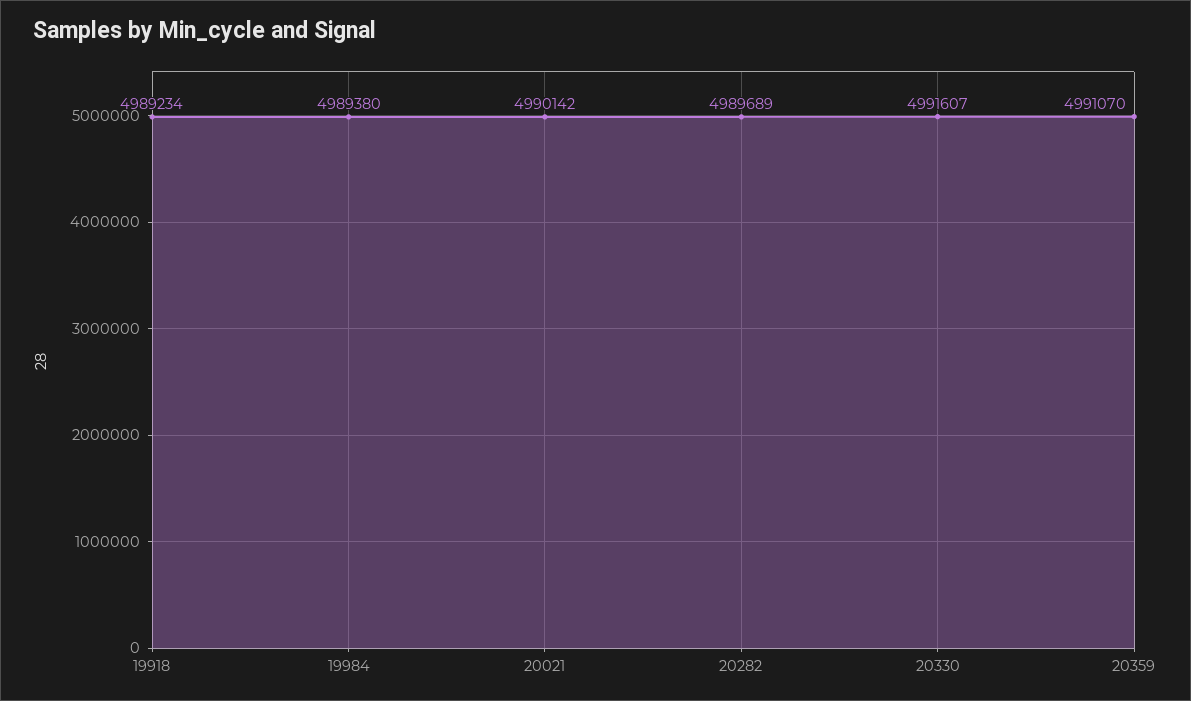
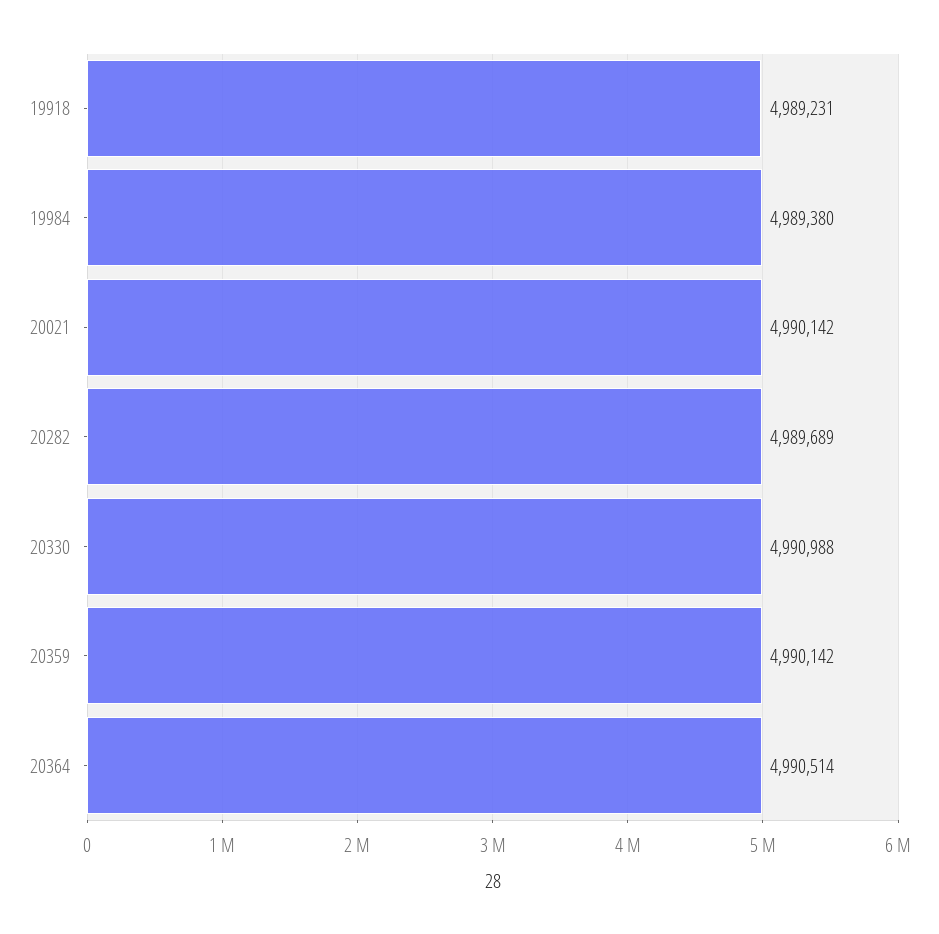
19918: 4989234 -> 4989231
20330: 4991607 -> 4990988
20359: 4991070 -> 4990142
20364: none -> 4990514

